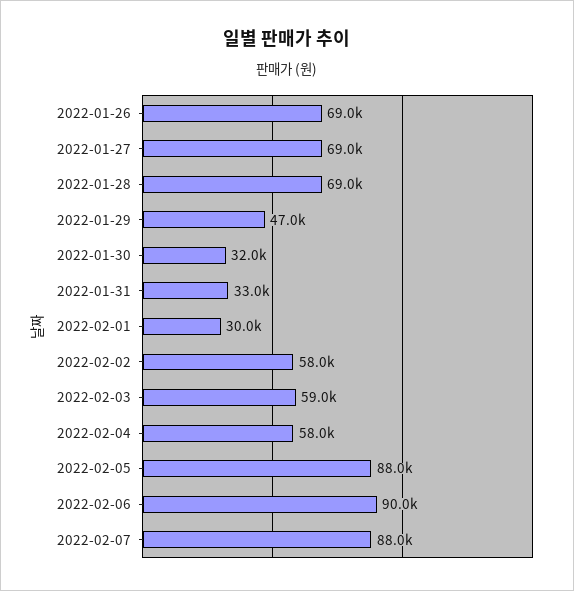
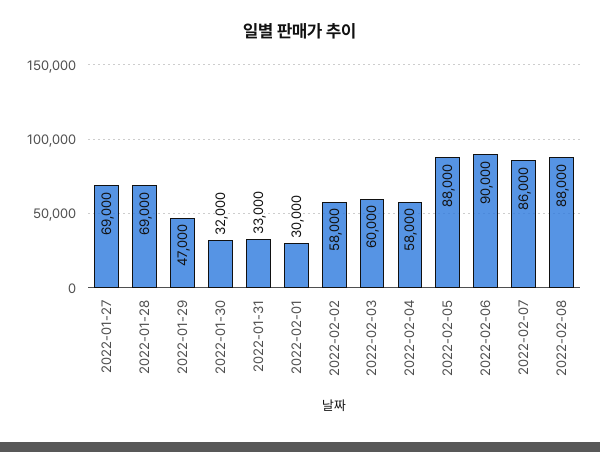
2022-01-26: 69000 -> none
2022-02-03: 59000 -> 60000
2022-02-07: 88000 -> 86000
2022-02-08: none -> 88000

